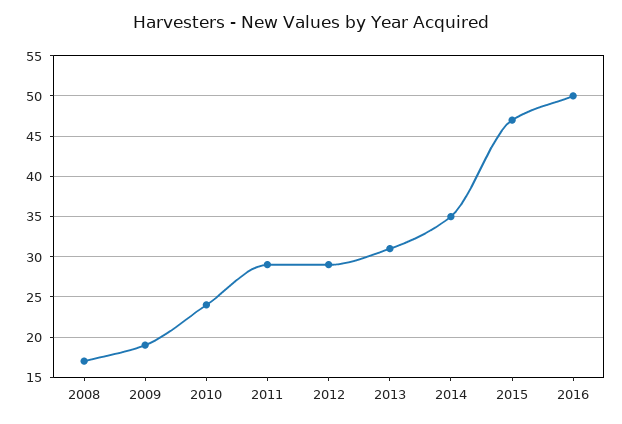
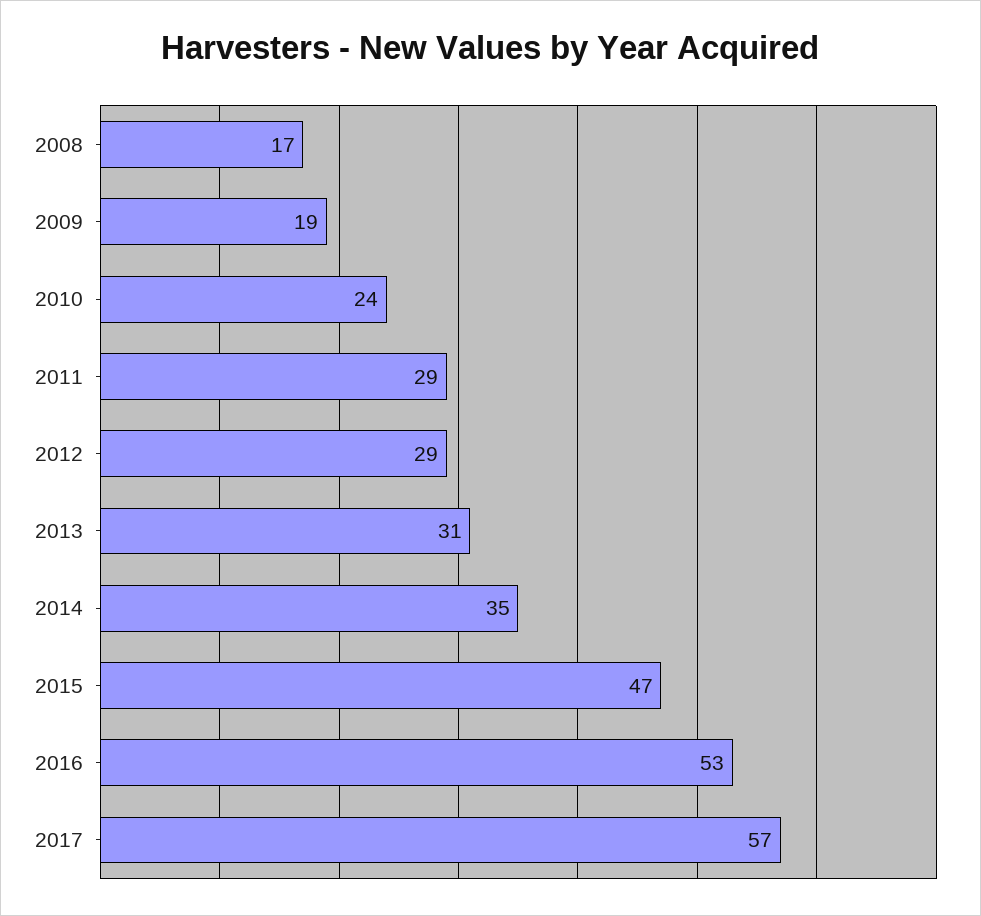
2016: 50 -> 53
2017: none -> 57

